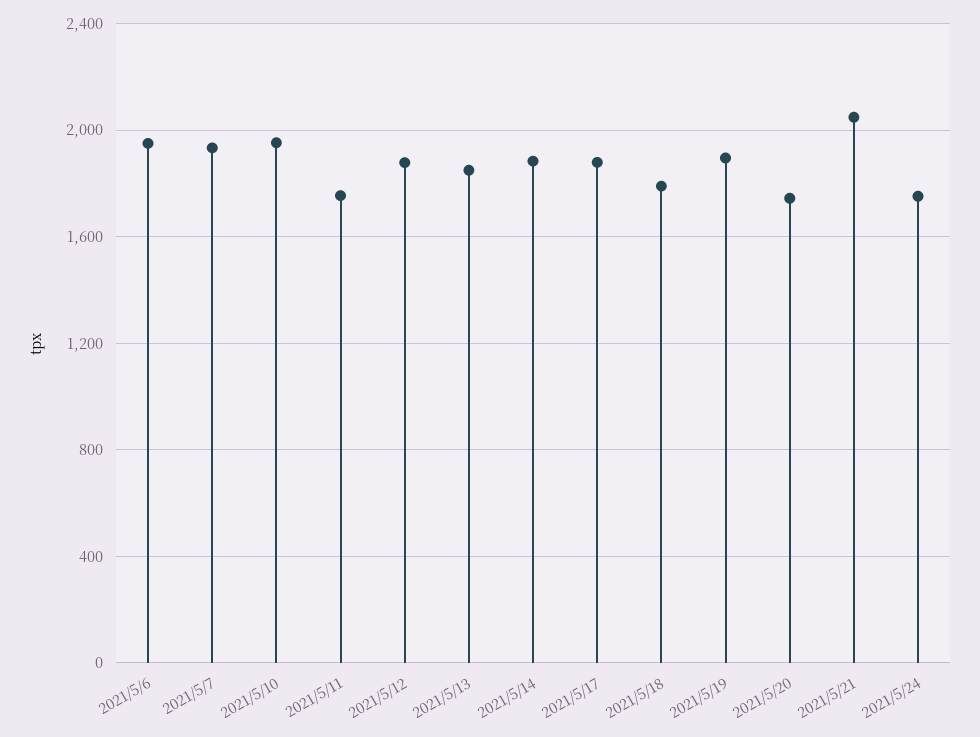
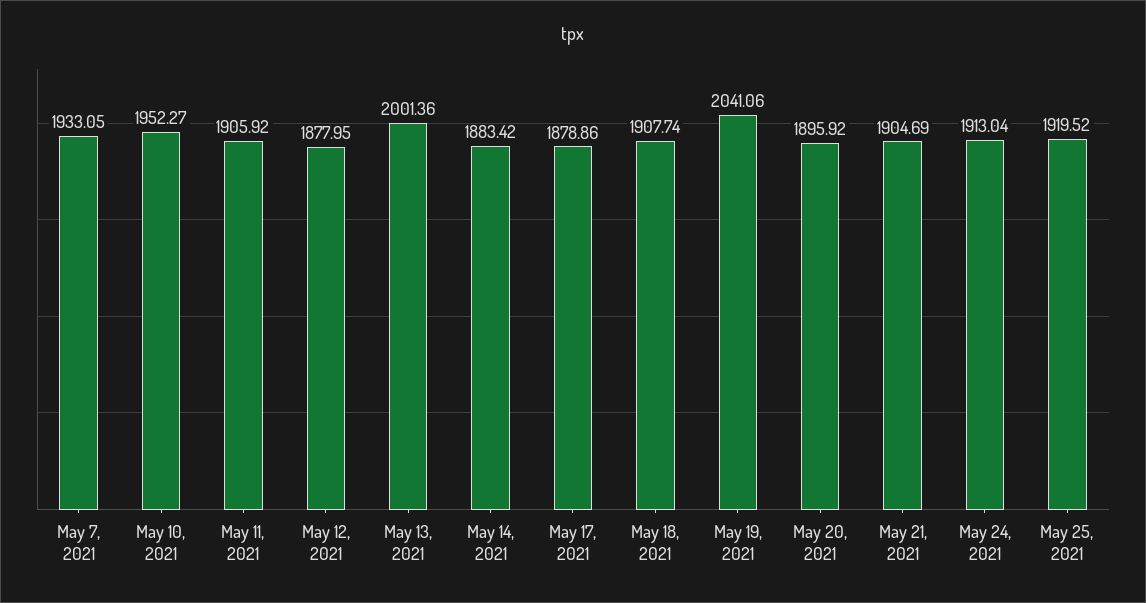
2021/5/6: 1950 -> none
2021/5/11: 1750 -> 1905.92
2021/5/13: 1850 -> 2001.36
2021/5/18: 1800 -> 1907.74
2021/5/19: 1900 -> 2041.06
2021/5/20: 1750 -> 1895.92
2021/5/21: 2050 -> 1904.69
2021/5/24: 1750 -> 1913.04
May 25, 2021: none -> 1919.52

